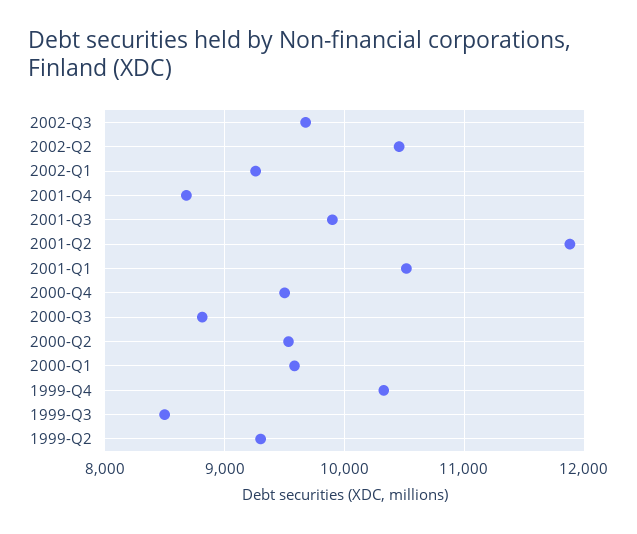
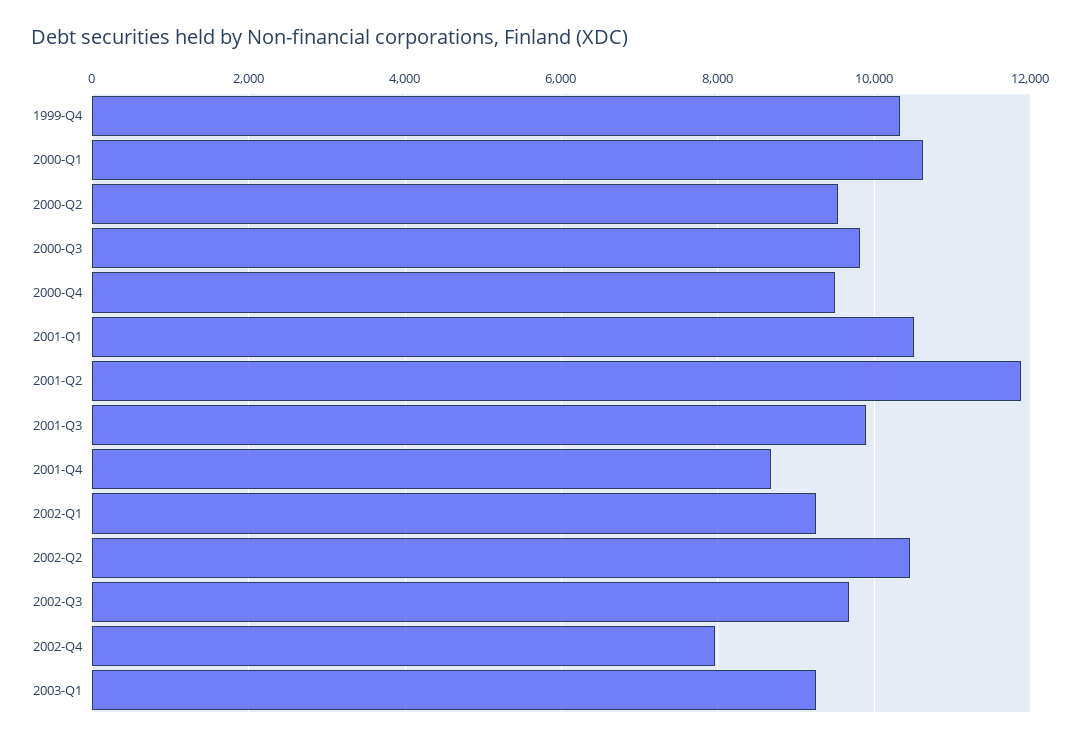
2000-Q3: 8800 -> 9800
2000-Q1: 9600 -> 10600
1999-Q3: 8500 -> none
1999-Q2: 9300 -> none
2002-Q4: none -> 8000
2003-Q1: none -> 9200

